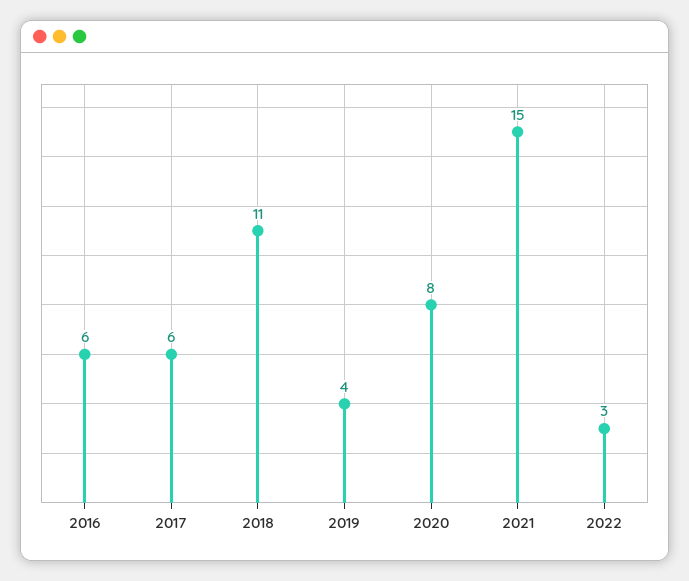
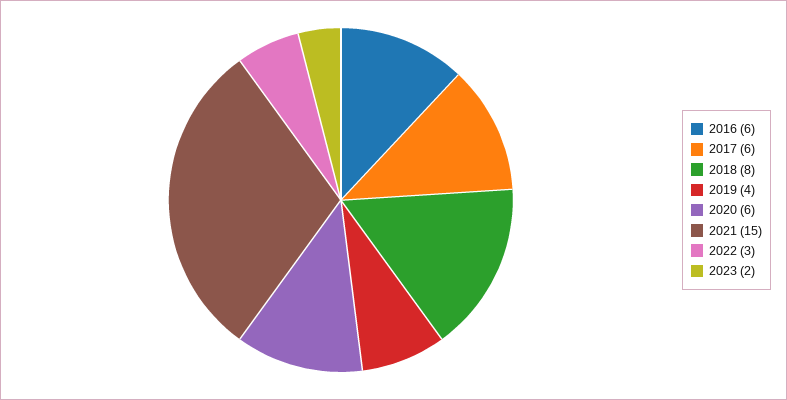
2018: 11 -> 8
2020: 8 -> 6
2023: none -> 2

